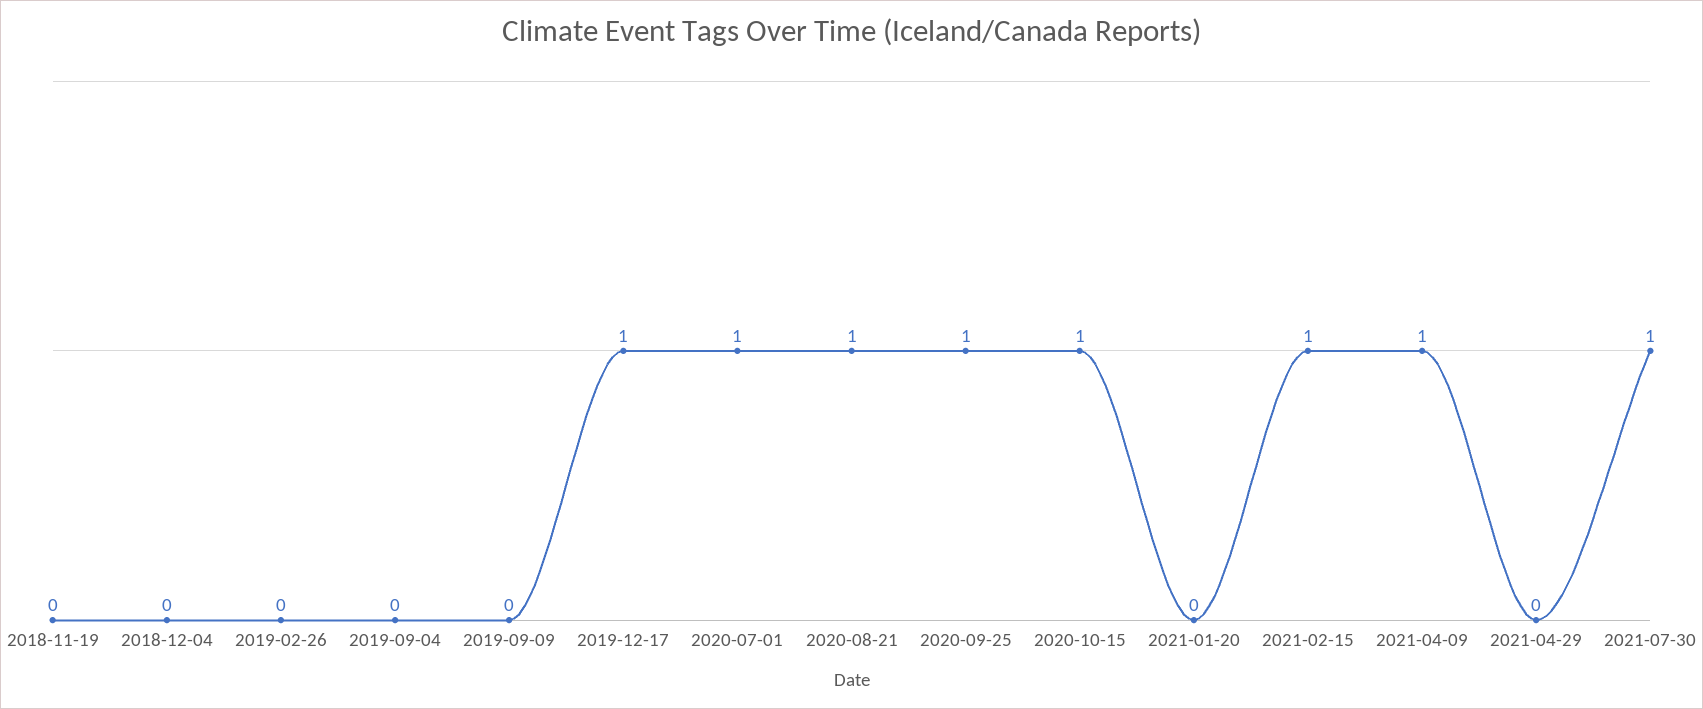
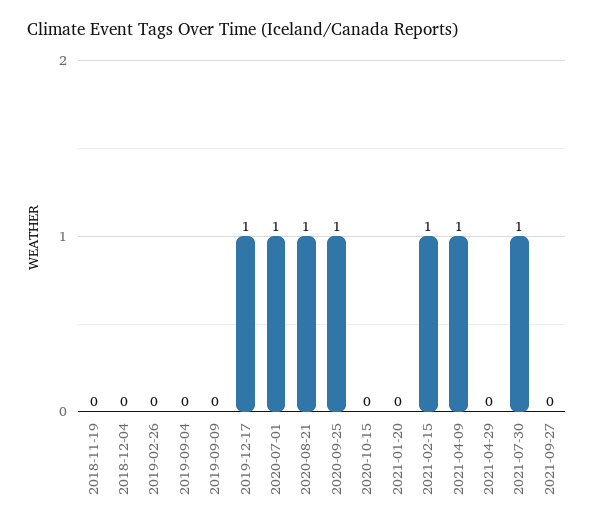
2020-10-15: 1 -> 0
2021-09-27: none -> 0

